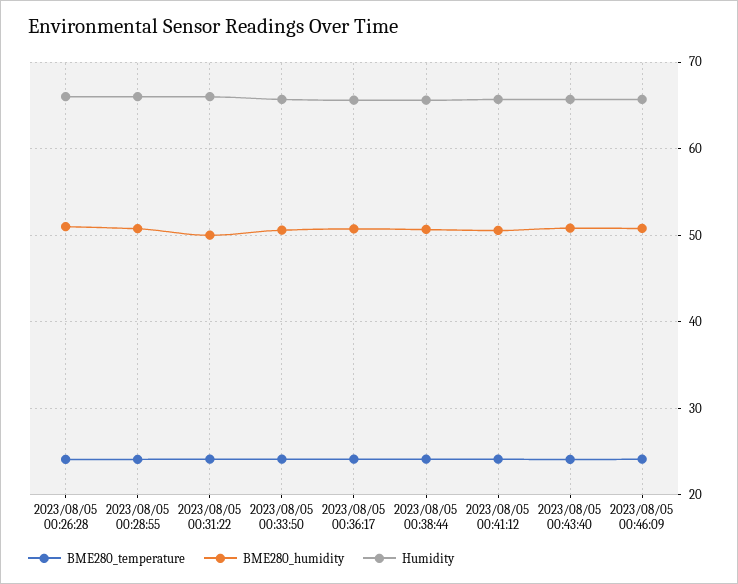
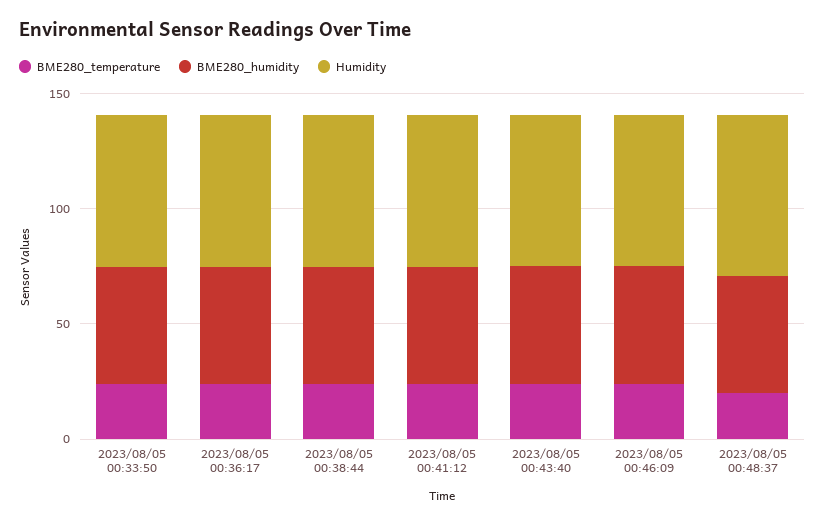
BME280_temperature, 2023/08/05 00:26:28: 24 -> none
BME280_humidity, 2023/08/05 00:26:28: 51 -> none
Humidity, 2023/08/05 00:26:28: 66 -> none
BME280_temperature, 2023/08/05 00:28:55: 24 -> none
BME280_humidity, 2023/08/05 00:28:55: 51 -> none
Humidity, 2023/08/05 00:28:55: 66 -> none
BME280_temperature, 2023/08/05 00:31:22: 24 -> none
BME280_humidity, 2023/08/05 00:31:22: 50 -> none
Humidity, 2023/08/05 00:31:22: 66 -> none
BME280_temperature, 2023/08/05 00:48:37: none -> 20
BME280_humidity, 2023/08/05 00:48:37: none -> 50
Humidity, 2023/08/05 00:48:37: none -> 70

